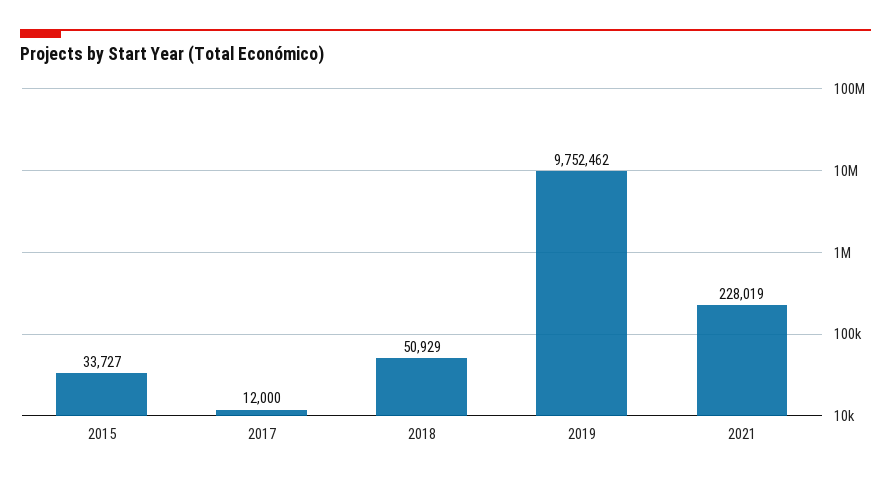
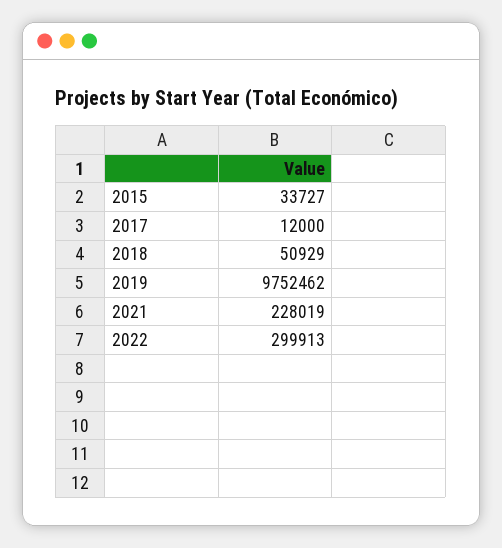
2022: none -> 299913

